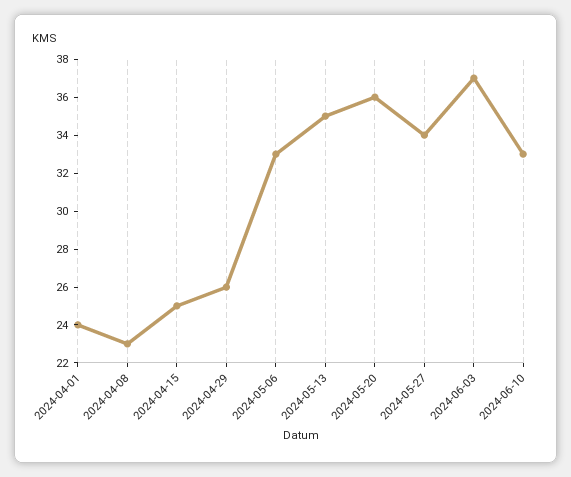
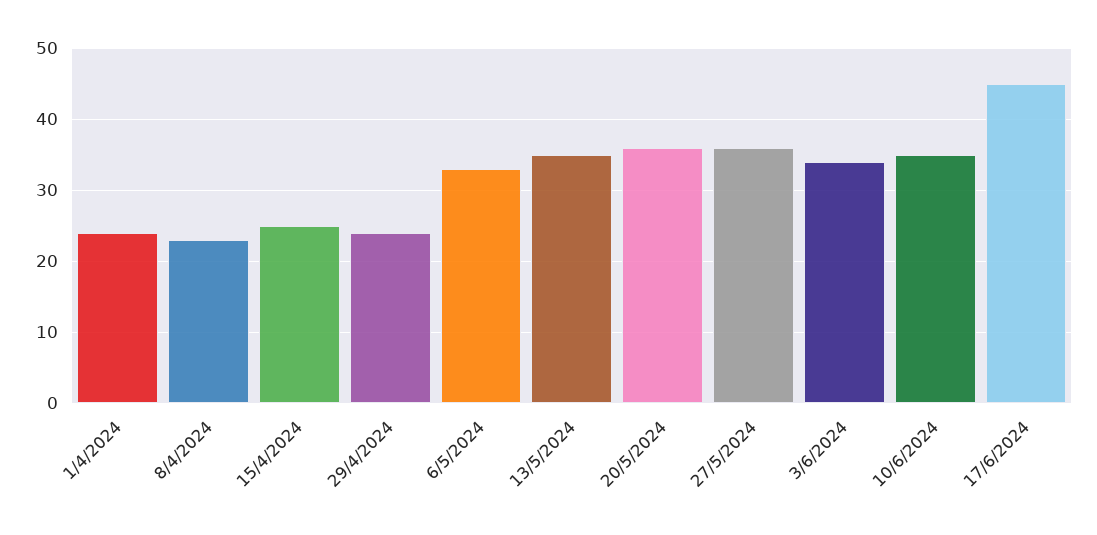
2024-04-29: 26 -> 24
2024-05-27: 34 -> 36
2024-06-03: 37 -> 34
2024-06-10: 33 -> 35
17/6/2024: none -> 45

